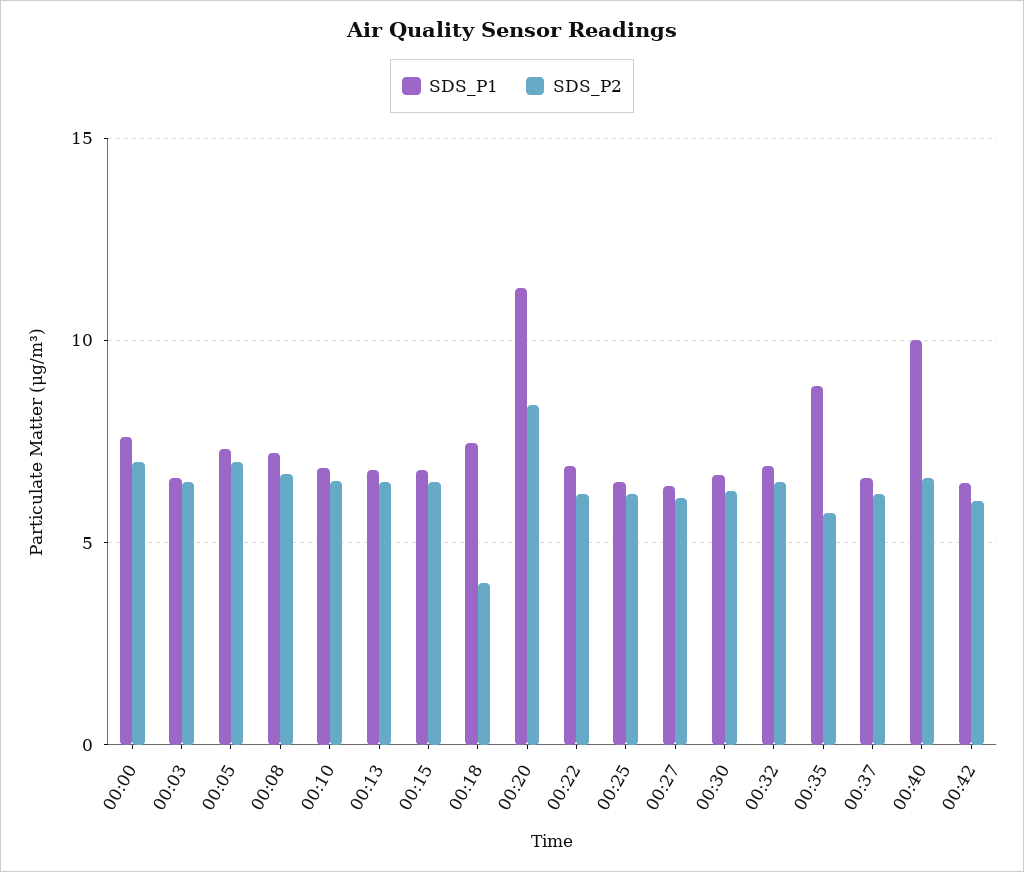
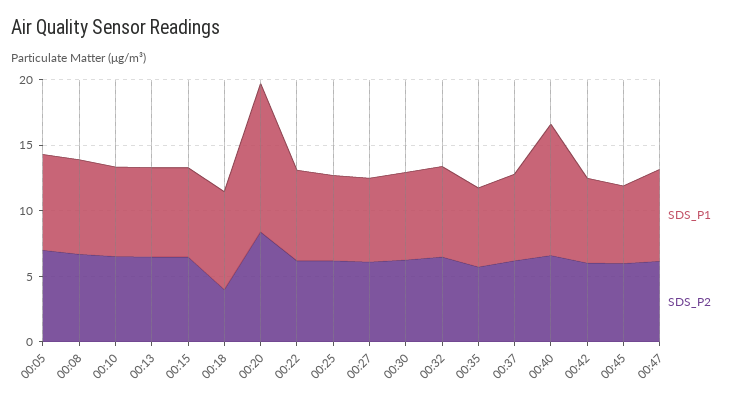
SDS_P1, 00:00: 7.5 -> none
SDS_P2, 00:00: 7 -> none
SDS_P1, 00:03: 6.5 -> none
SDS_P2, 00:03: 6.5 -> none
SDS_P1, 00:35: 9 -> 6
SDS_P1, 00:45: none -> 6
SDS_P2, 00:45: none -> 6
SDS_P1, 00:47: none -> 7
SDS_P2, 00:47: none -> 6

